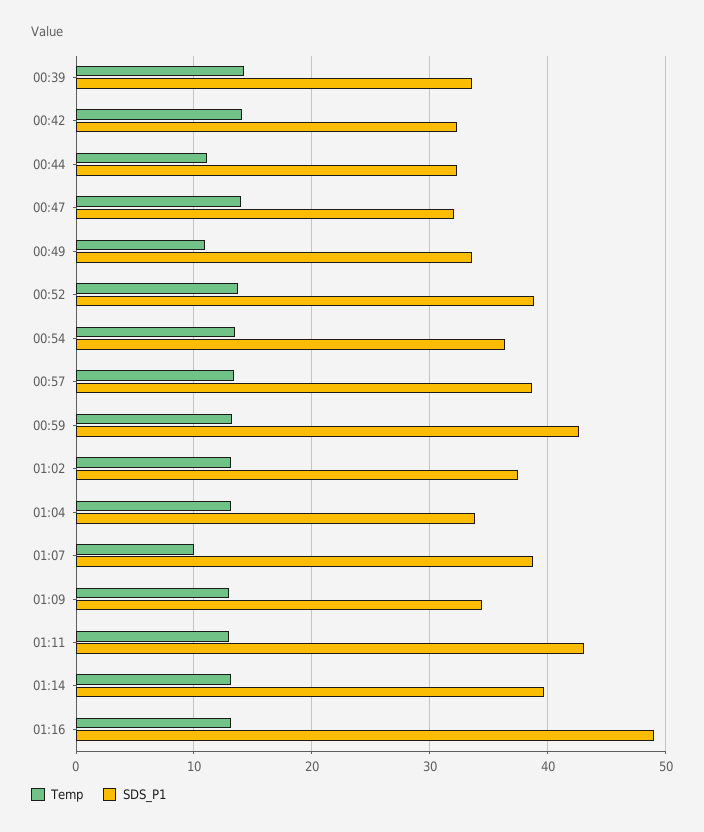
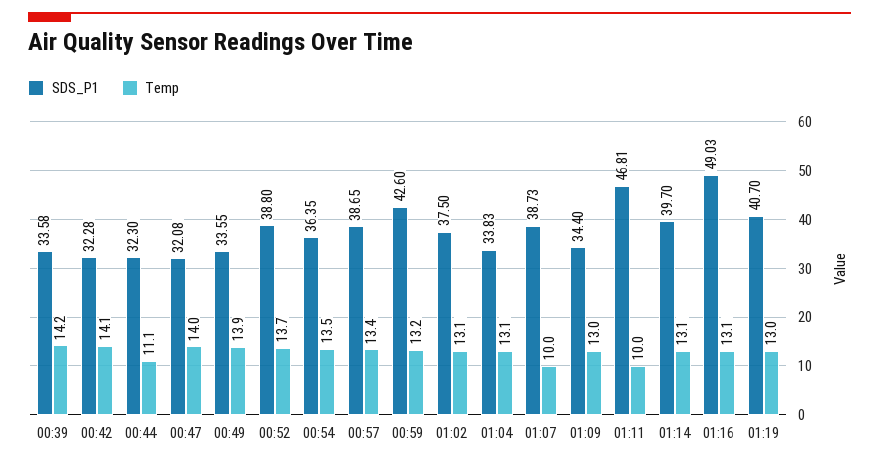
Temp, 00:49: 11 -> 13.9
Temp, 01:11: 13 -> 10
SDS_P1, 01:11: 43 -> 46.81
SDS_P1, 01:19: none -> 40.7
Temp, 01:19: none -> 13

